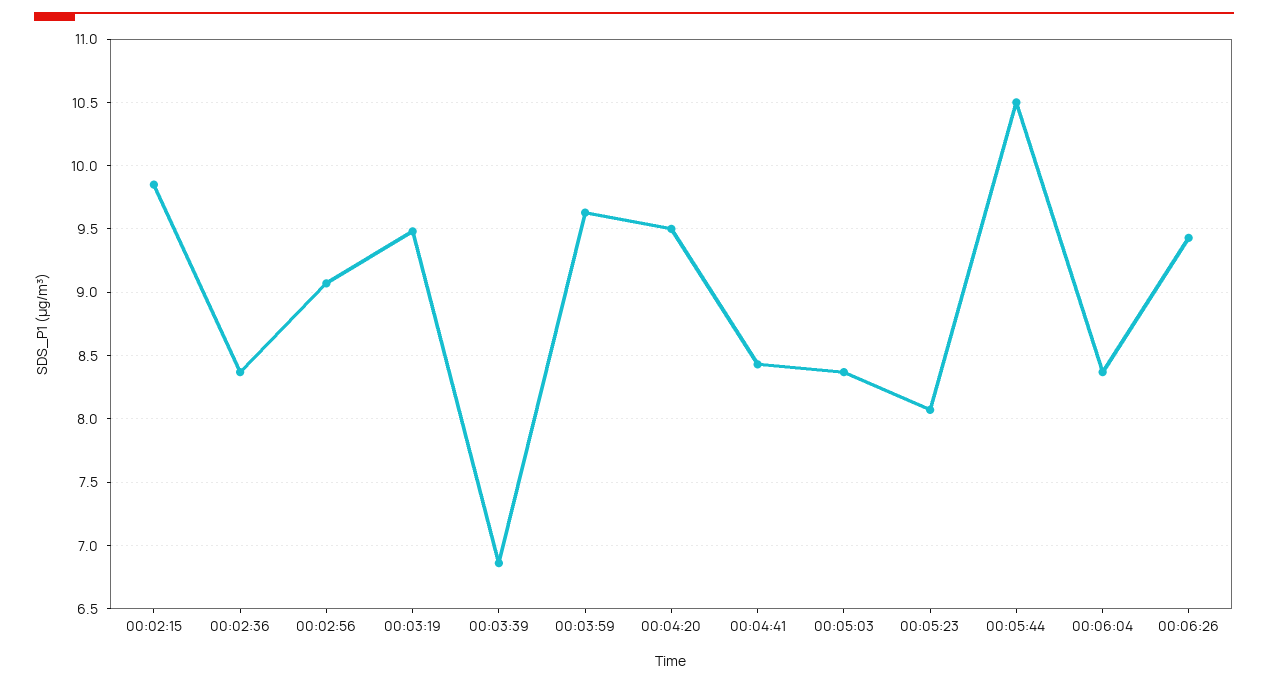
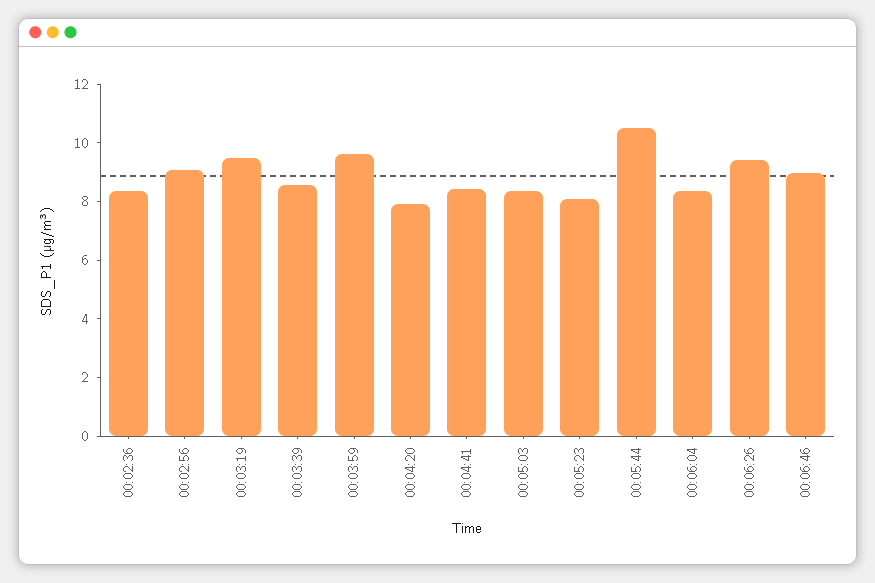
00:02:15: 9.85 -> none
00:03:39: 6.85 -> 8.5
00:04:20: 9.5 -> 8
00:06:46: none -> 9

